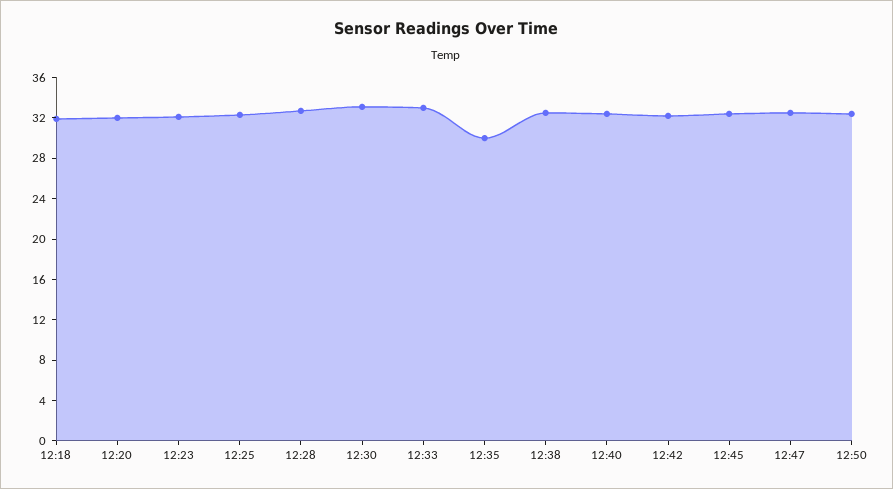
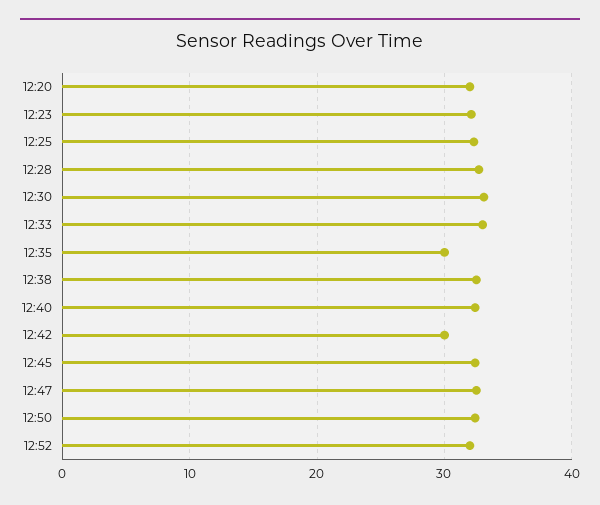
12:18: 32 -> none
12:42: 32 -> 30
12:52: none -> 32

